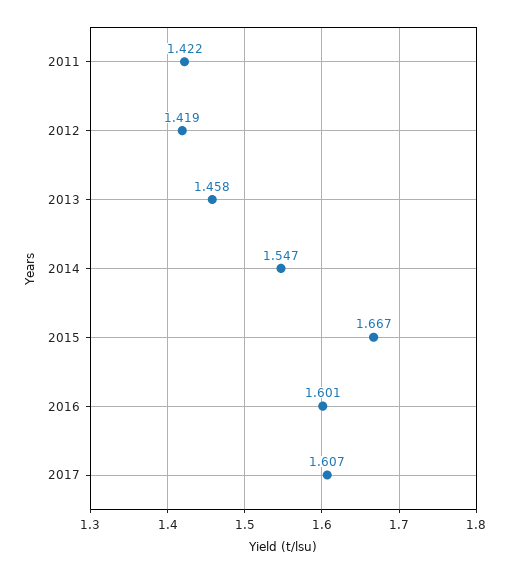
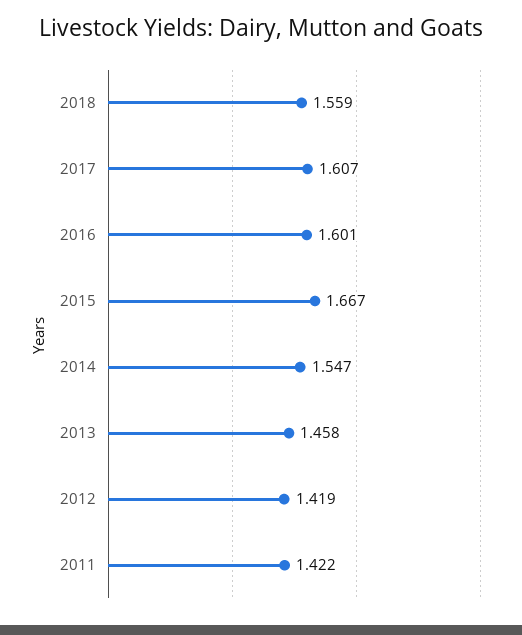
2018: none -> 1.559

